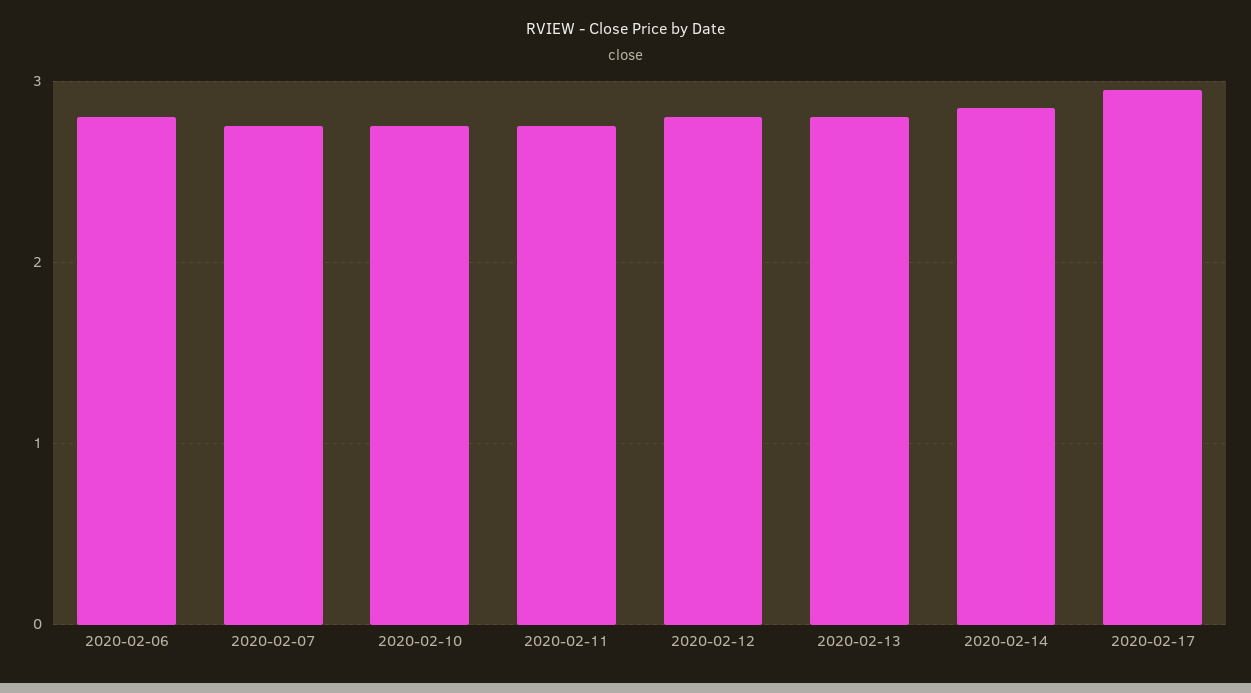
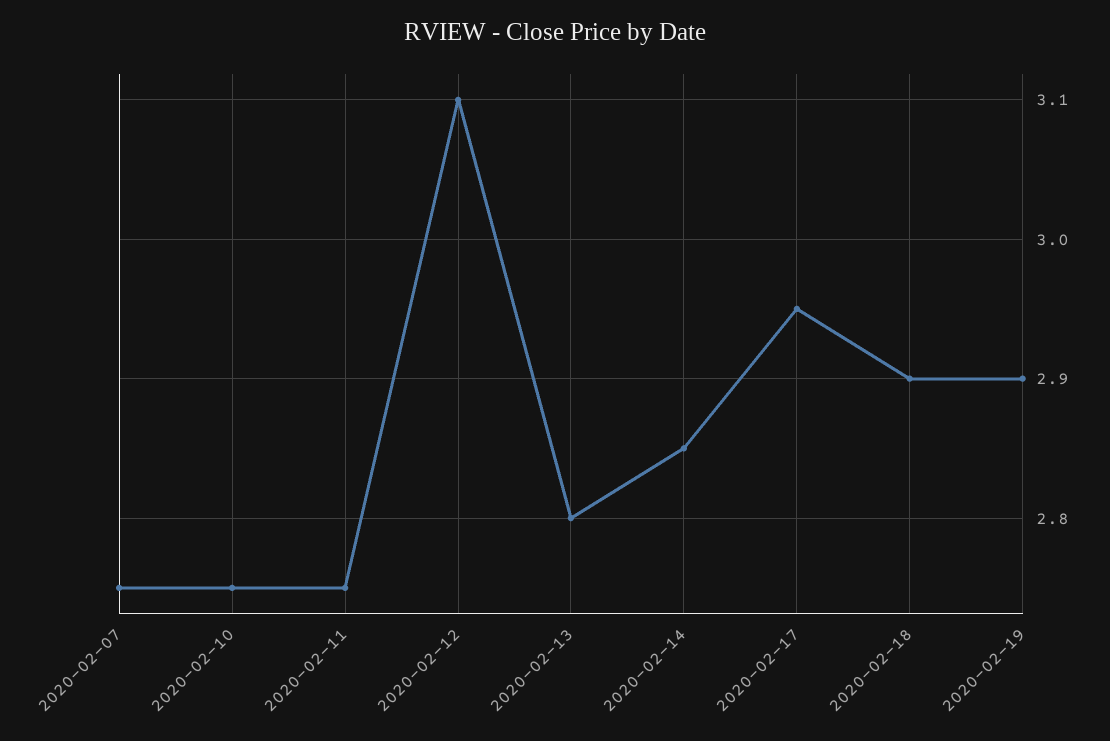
2020-02-06: 2.8 -> none
2020-02-12: 2.8 -> 3.1
2020-02-18: none -> 2.9
2020-02-19: none -> 2.9

